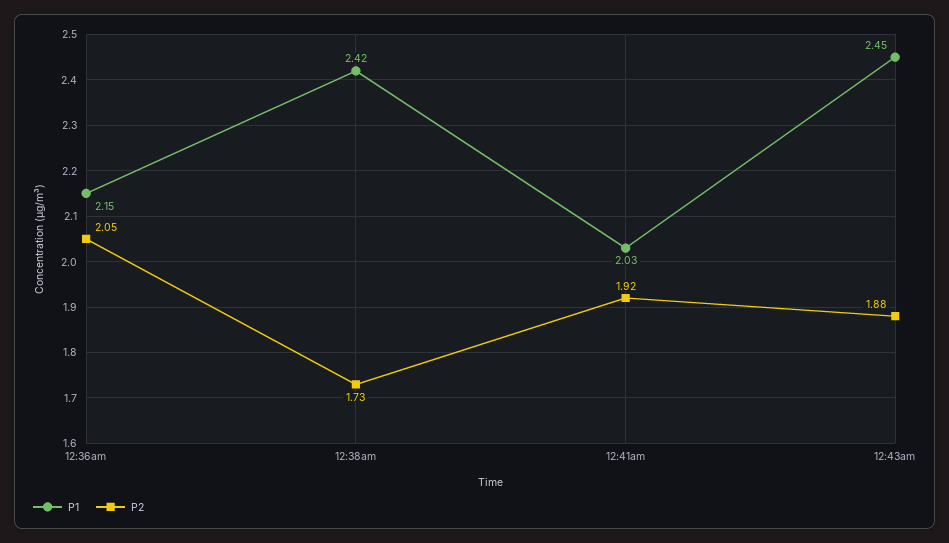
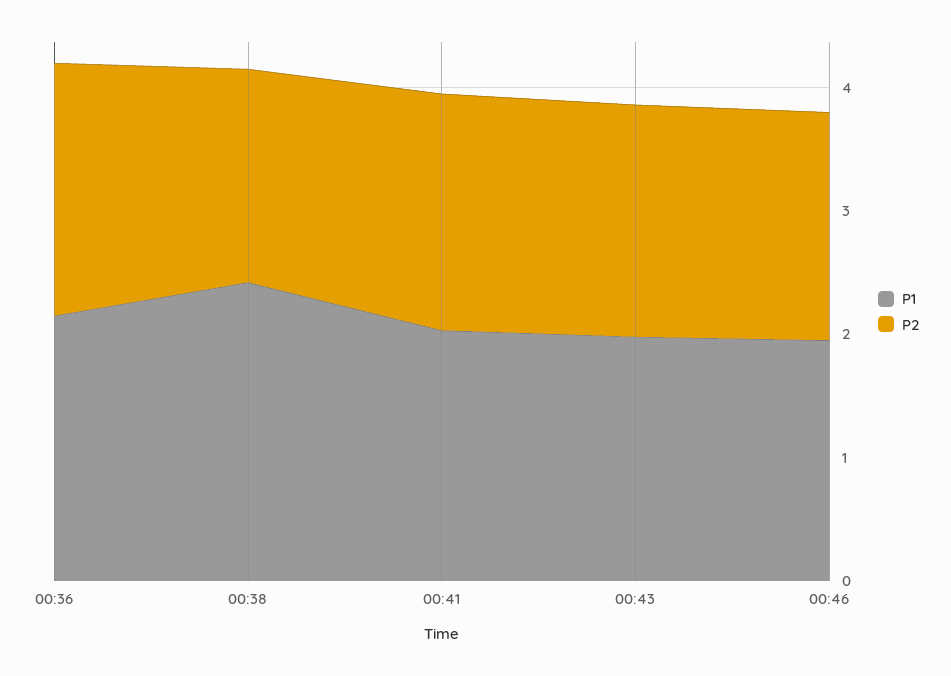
P1, 12:43am: 2.45 -> 2
P1, 00:46: none -> 2
P2, 00:46: none -> 1.8

